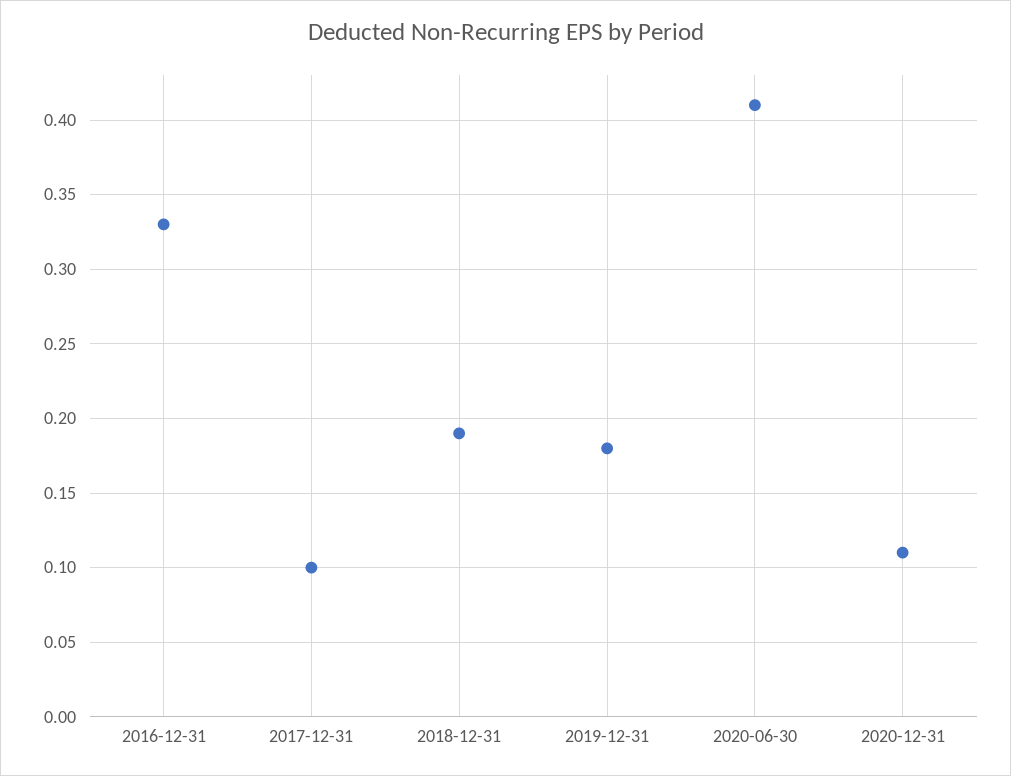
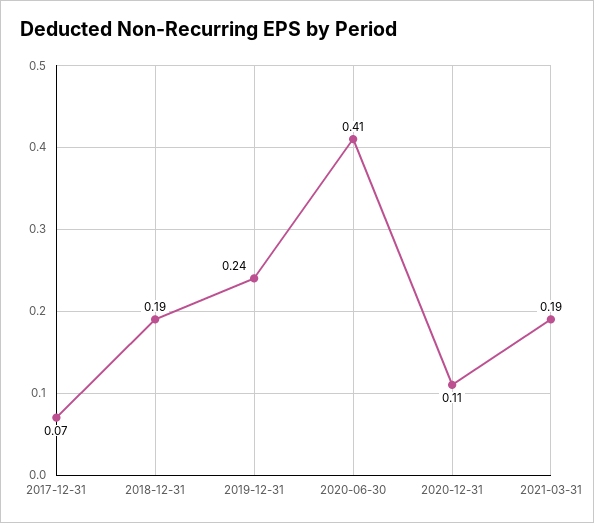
2016-12-31: 0.33 -> none
2017-12-31: 0.1 -> 0.07
2019-12-31: 0.18 -> 0.24
2021-03-31: none -> 0.19

